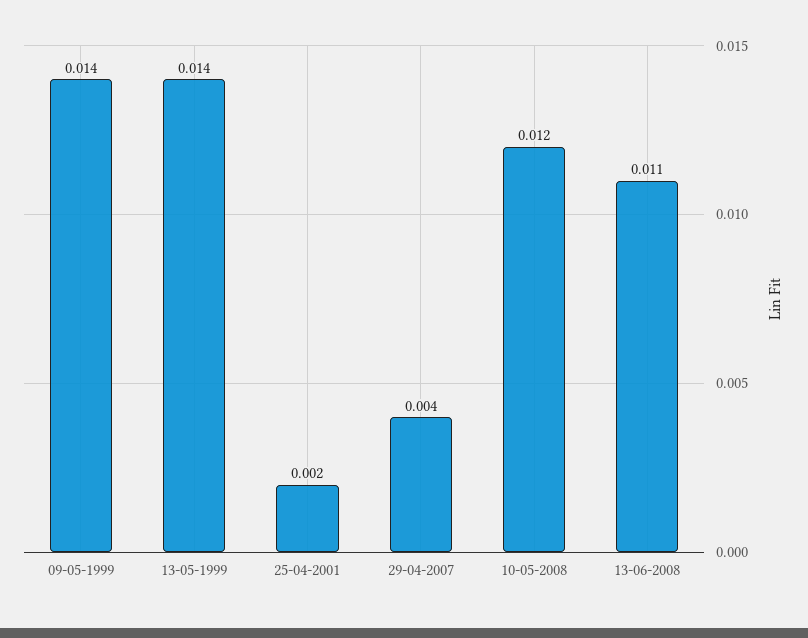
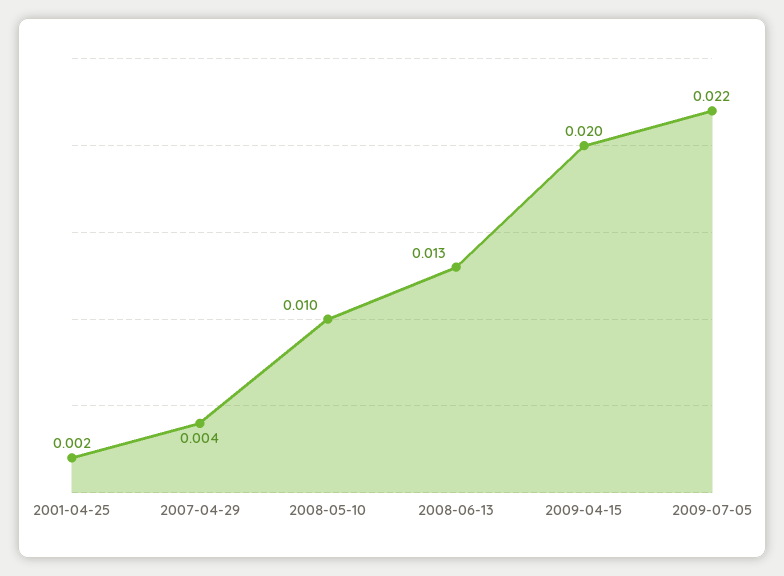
09-05-1999: 0.014 -> none
13-05-1999: 0.014 -> none
10-05-2008: 0.012 -> 0.01
13-06-2008: 0.011 -> 0.013
2009-04-15: none -> 0.02
2009-07-05: none -> 0.022

